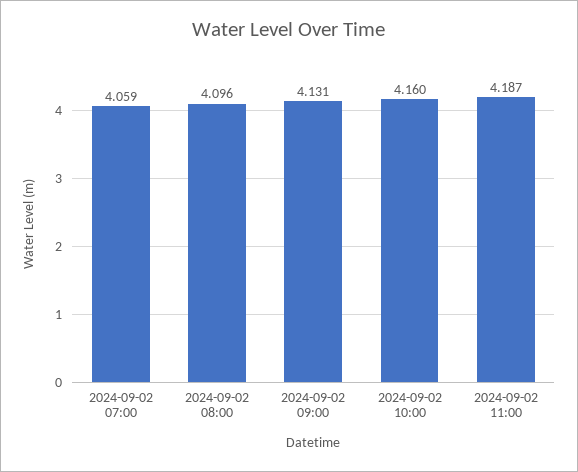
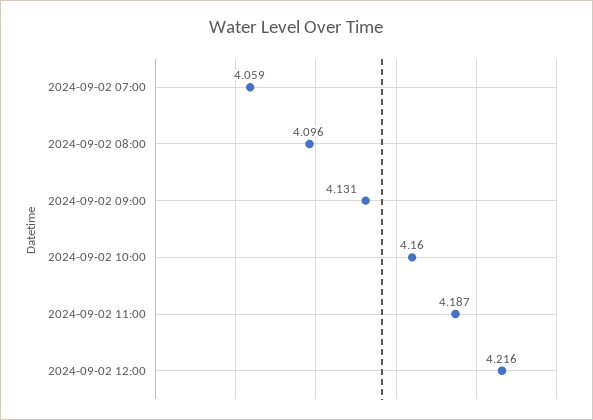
2024-09-02 12:00: none -> 4.216

